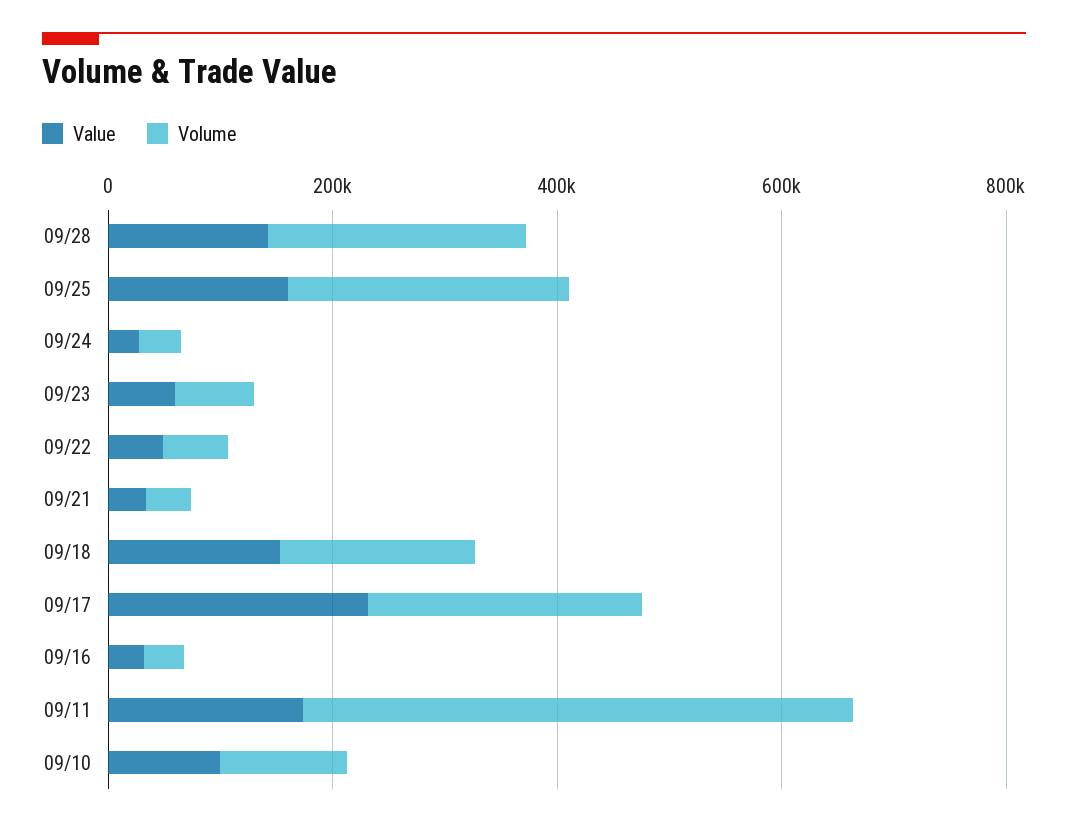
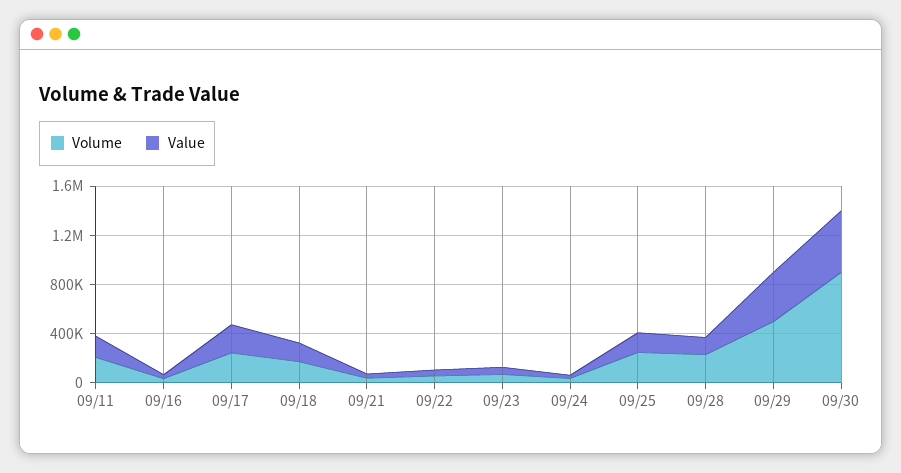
Volume, 09/11: 500000 -> 200000
Value, 09/10: 100000 -> none
Volume, 09/10: 100000 -> none
Volume, 09/29: none -> 500000
Value, 09/29: none -> 400000
Volume, 09/30: none -> 900000
Value, 09/30: none -> 500000

